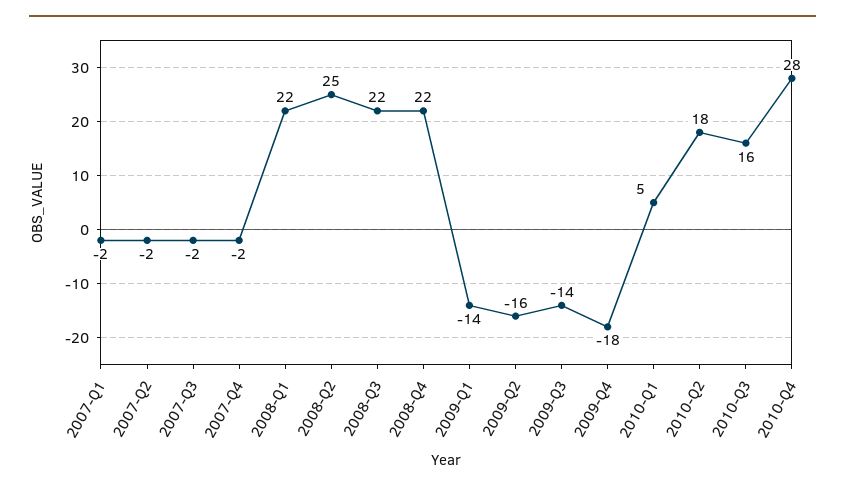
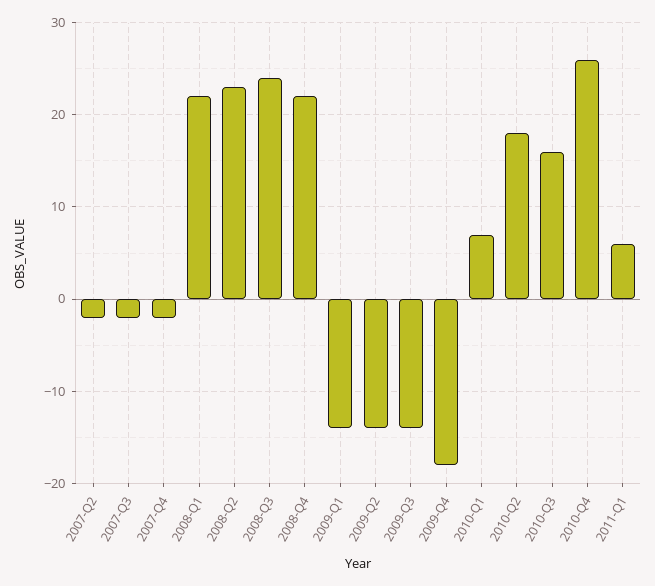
2007-Q1: -2 -> none
2008-Q2: 25 -> 23
2008-Q3: 22 -> 24
2009-Q2: -16 -> -14
2010-Q1: 5 -> 7
2010-Q4: 28 -> 26
2011-Q1: none -> 6

